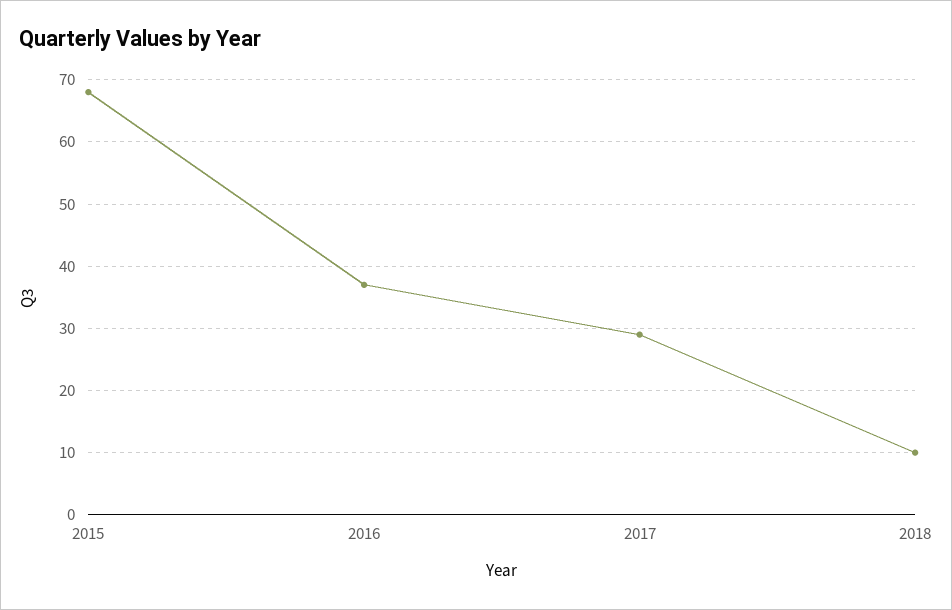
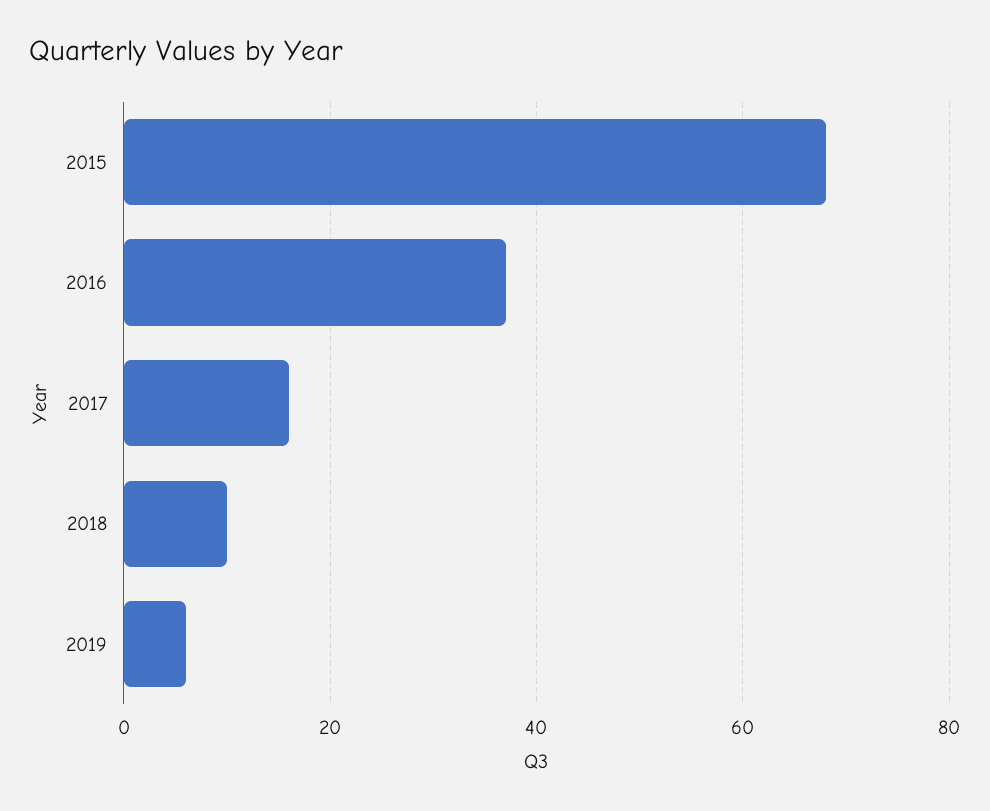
2017: 29 -> 15
2019: none -> 5

